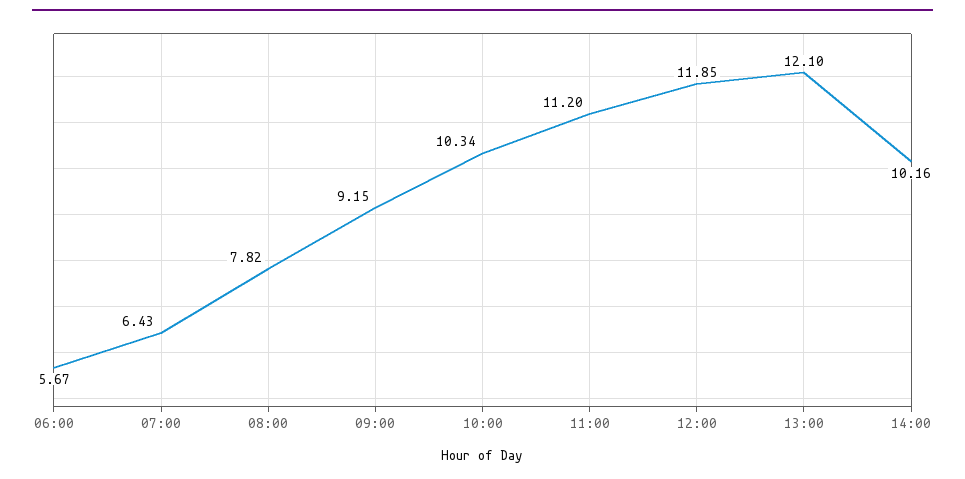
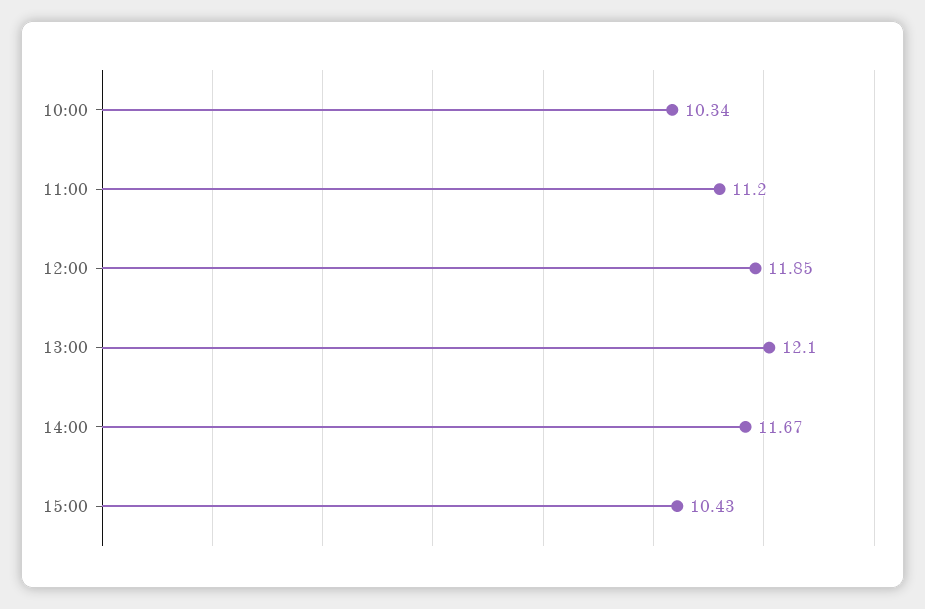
06:00: 5.67 -> none
07:00: 6.43 -> none
08:00: 7.82 -> none
09:00: 9.15 -> none
14:00: 10.16 -> 11.67
15:00: none -> 10.43

